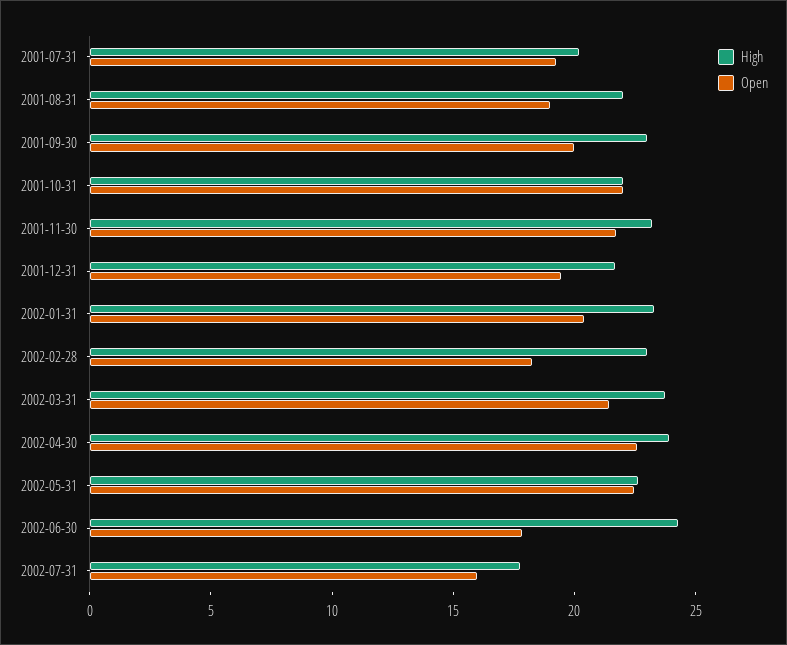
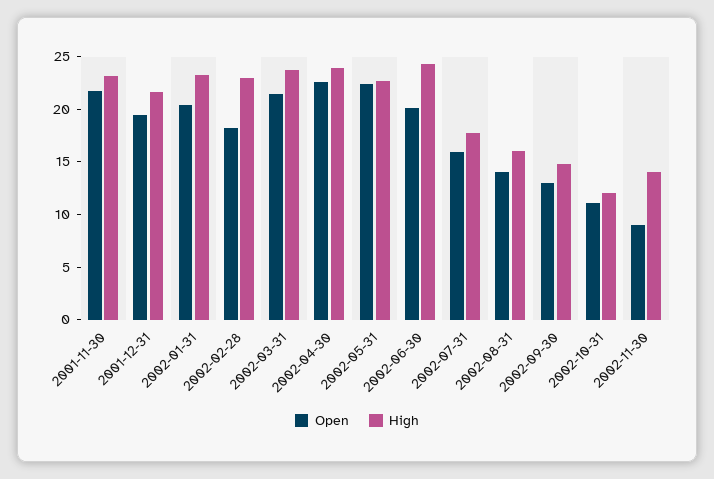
High, 2001-07-31: 20 -> none
Open, 2001-07-31: 19 -> none
High, 2001-08-31: 22 -> none
Open, 2001-08-31: 19 -> none
High, 2001-09-30: 23 -> none
Open, 2001-09-30: 20 -> none
High, 2001-10-31: 22 -> none
Open, 2001-10-31: 22 -> none
Open, 2002-06-30: 18 -> 20
Open, 2002-08-31: none -> 14
High, 2002-08-31: none -> 16
Open, 2002-09-30: none -> 13
High, 2002-09-30: none -> 15
Open, 2002-10-31: none -> 11
High, 2002-10-31: none -> 12
Open, 2002-11-30: none -> 9
High, 2002-11-30: none -> 14

